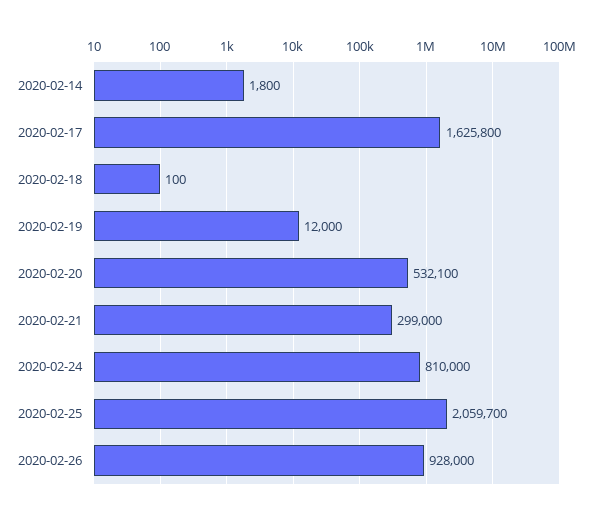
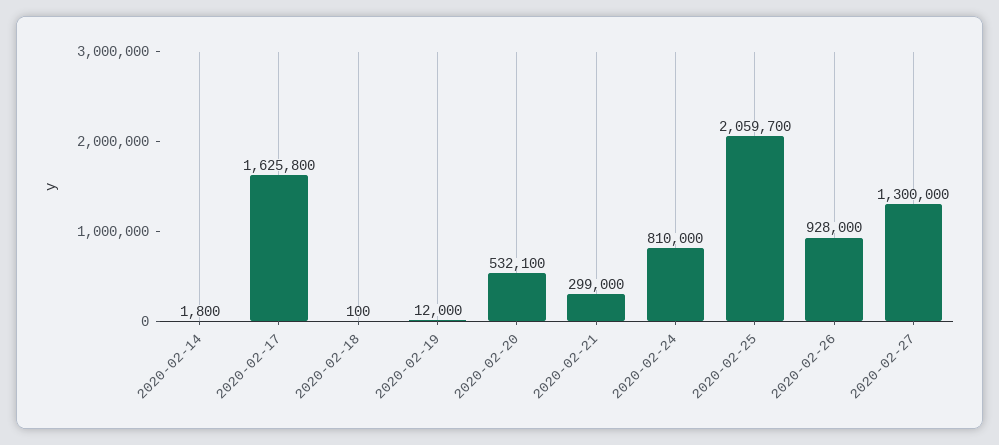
2020-02-27: none -> 1300000

